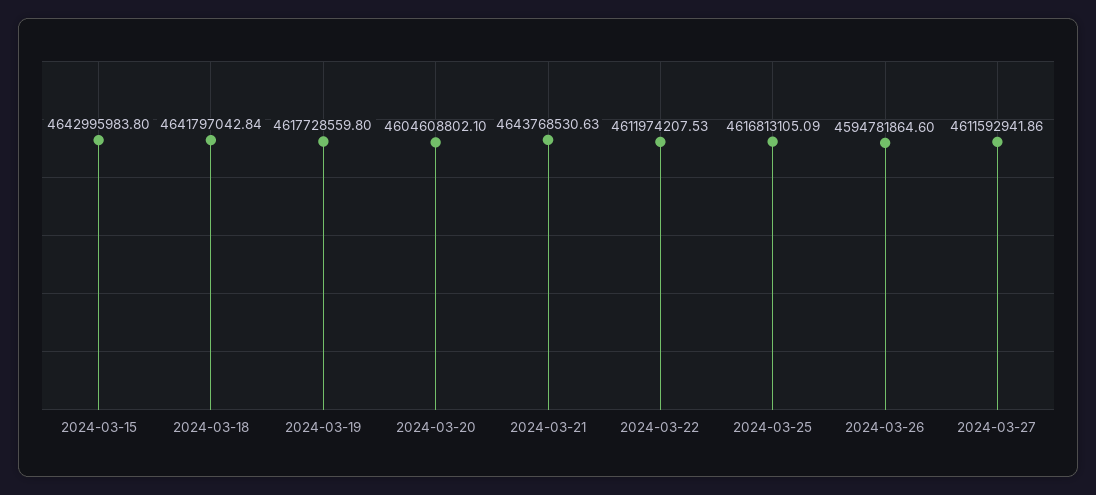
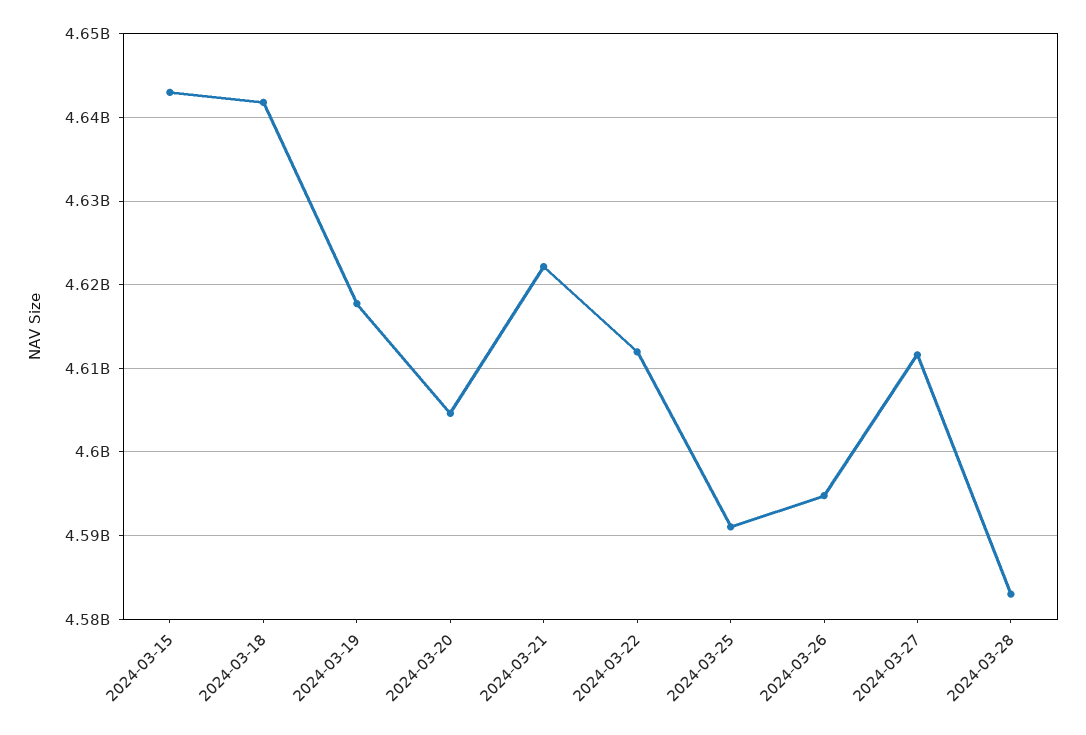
2024-03-21: 4643768530.63 -> 4622000000
2024-03-25: 4616813105.09 -> 4591000000
2024-03-28: none -> 4583000000

